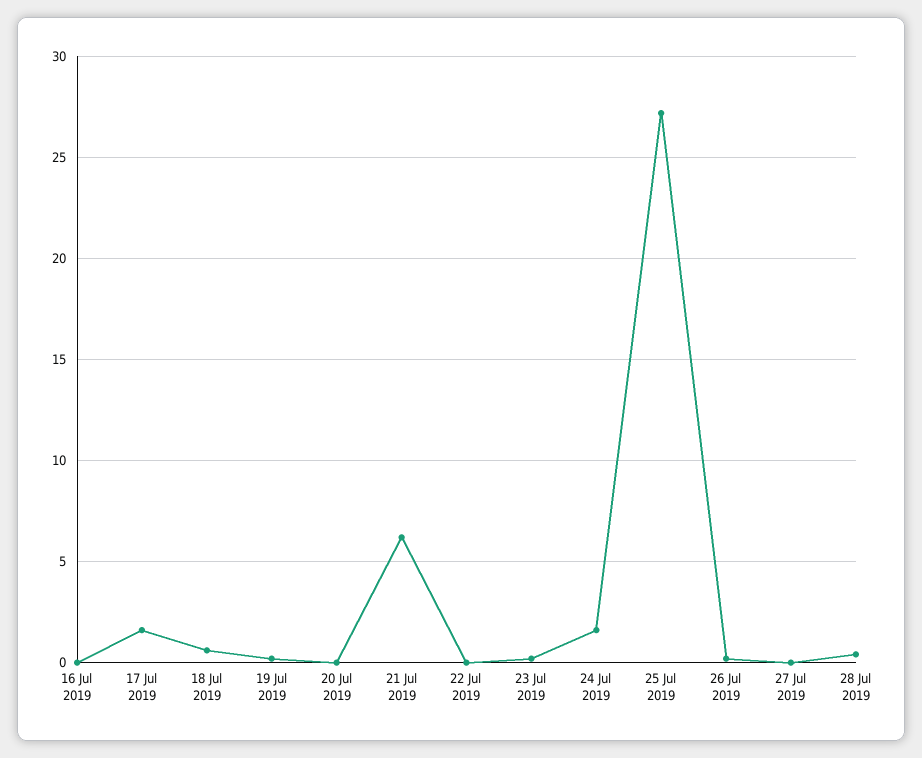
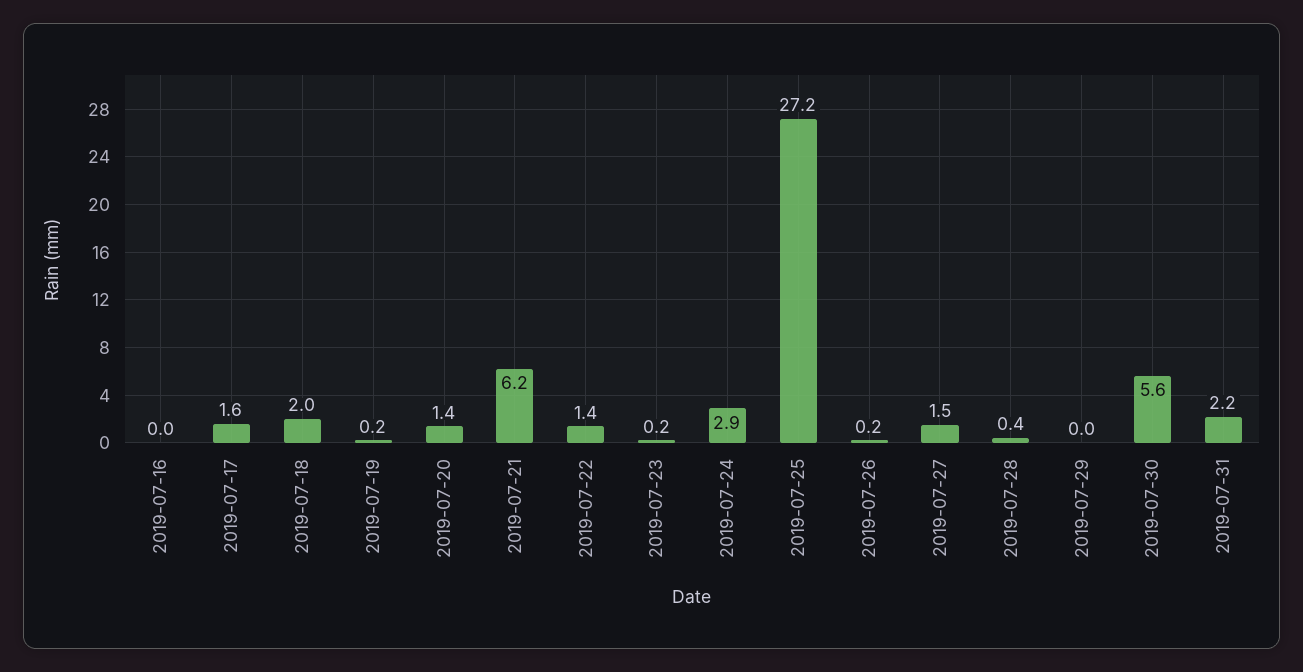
18 Jul 2019: 0.5 -> 2
20 Jul 2019: 0 -> 1.4
22 Jul 2019: 0 -> 1.4
24 Jul 2019: 1.5 -> 2.9
27 Jul 2019: 0 -> 1.5
2019-07-29: none -> 0
2019-07-30: none -> 5.6
2019-07-31: none -> 2.2

